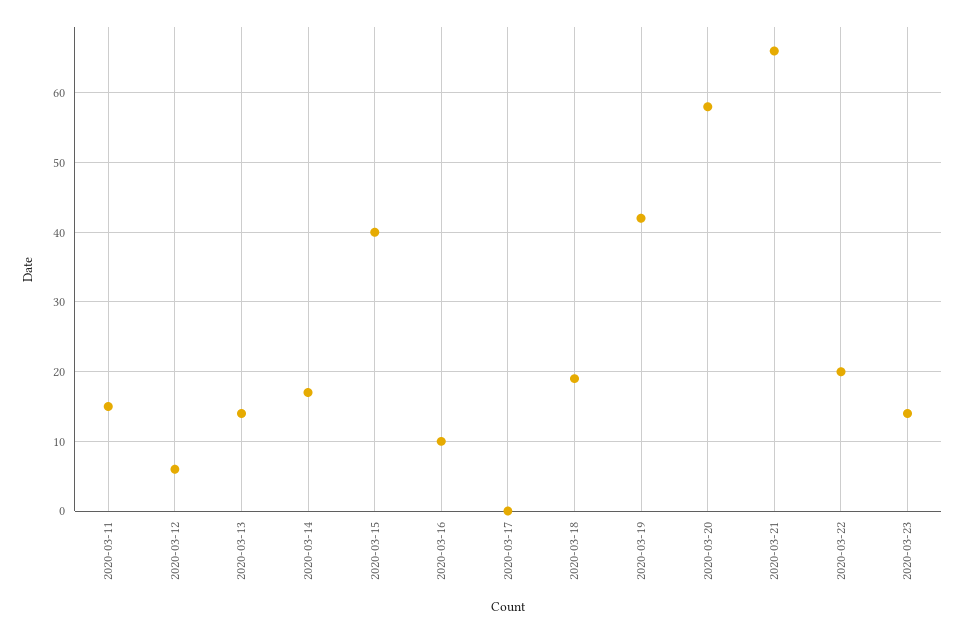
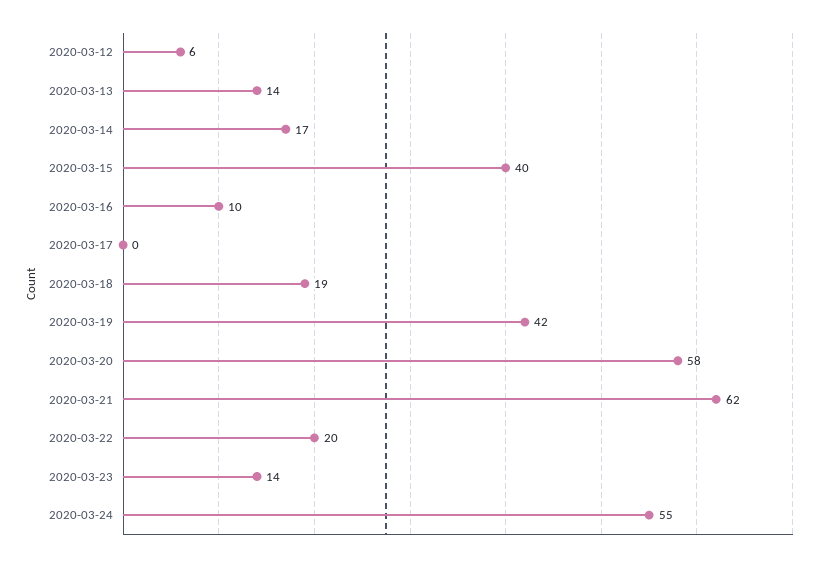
2020-03-11: 15 -> none
2020-03-21: 66 -> 62
2020-03-24: none -> 55

